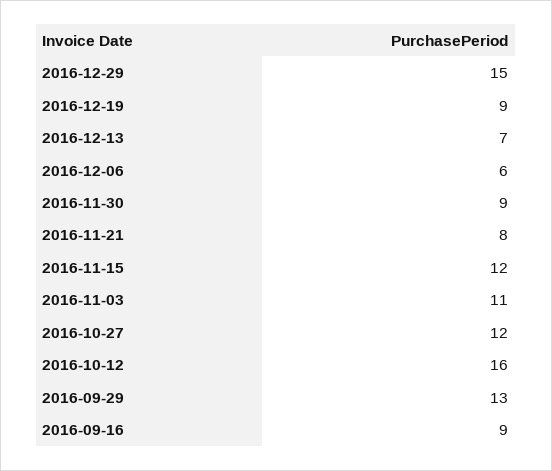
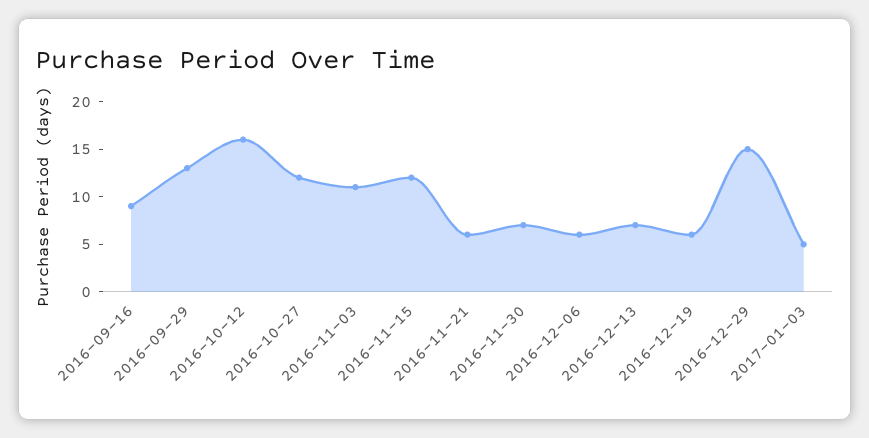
2016-12-19: 9 -> 6
2016-11-30: 9 -> 7
2016-11-21: 8 -> 6
2017-01-03: none -> 5

